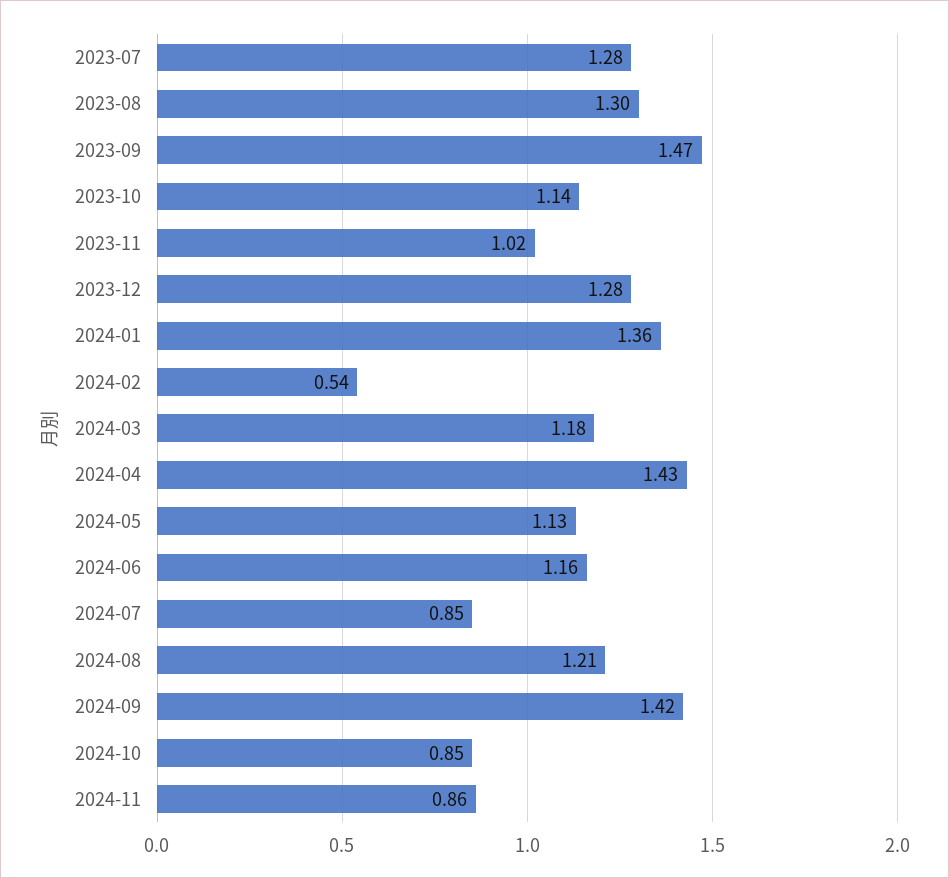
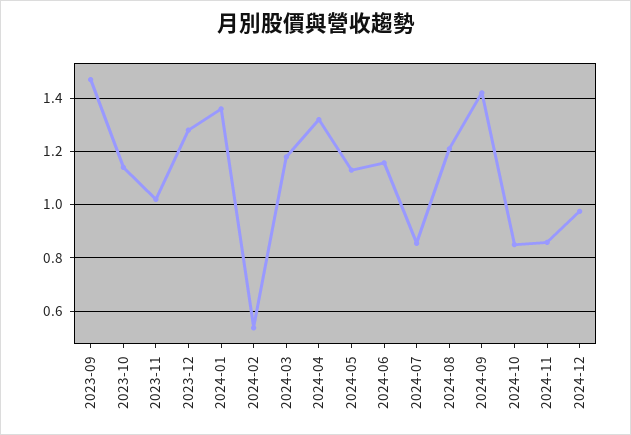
2023-07: 1.28 -> none
2023-08: 1.3 -> none
2024-04: 1.43 -> 1.325
2024-12: none -> 0.975

